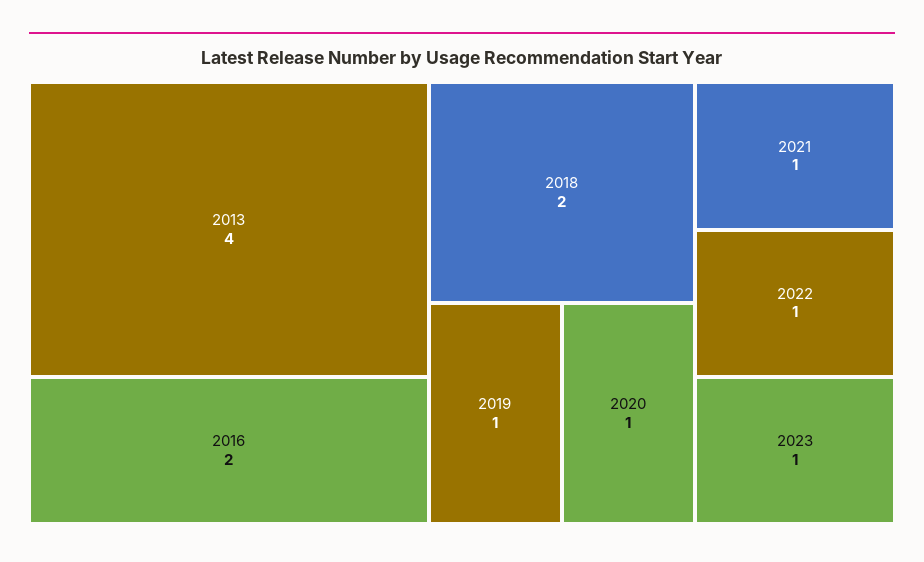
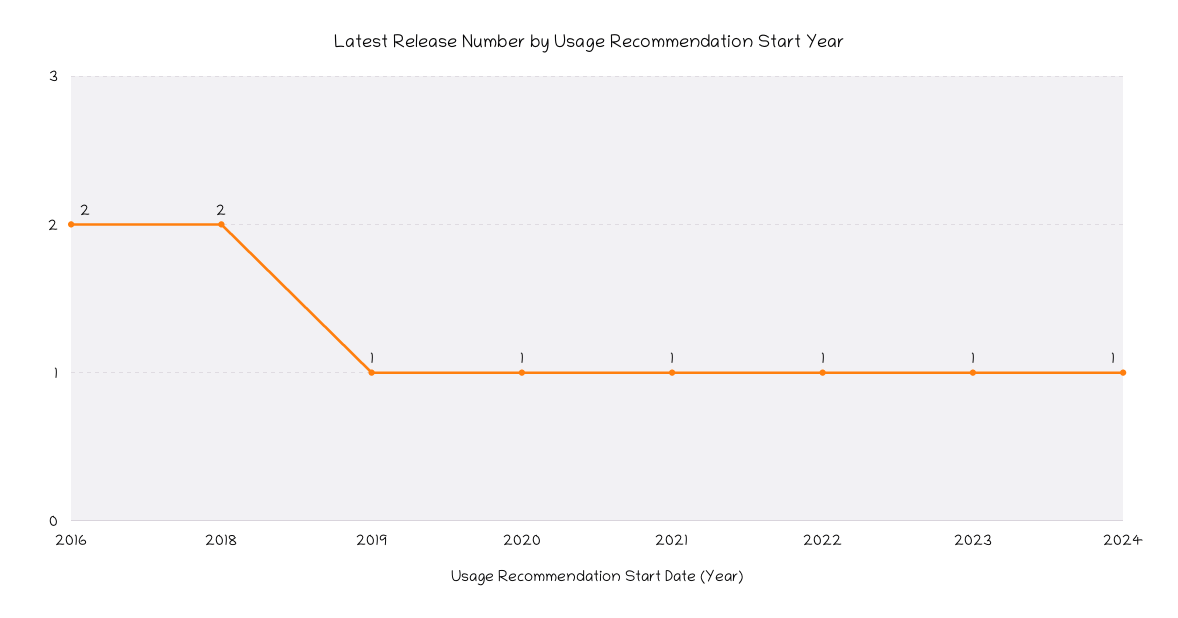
2013: 4 -> none
2024: none -> 1

